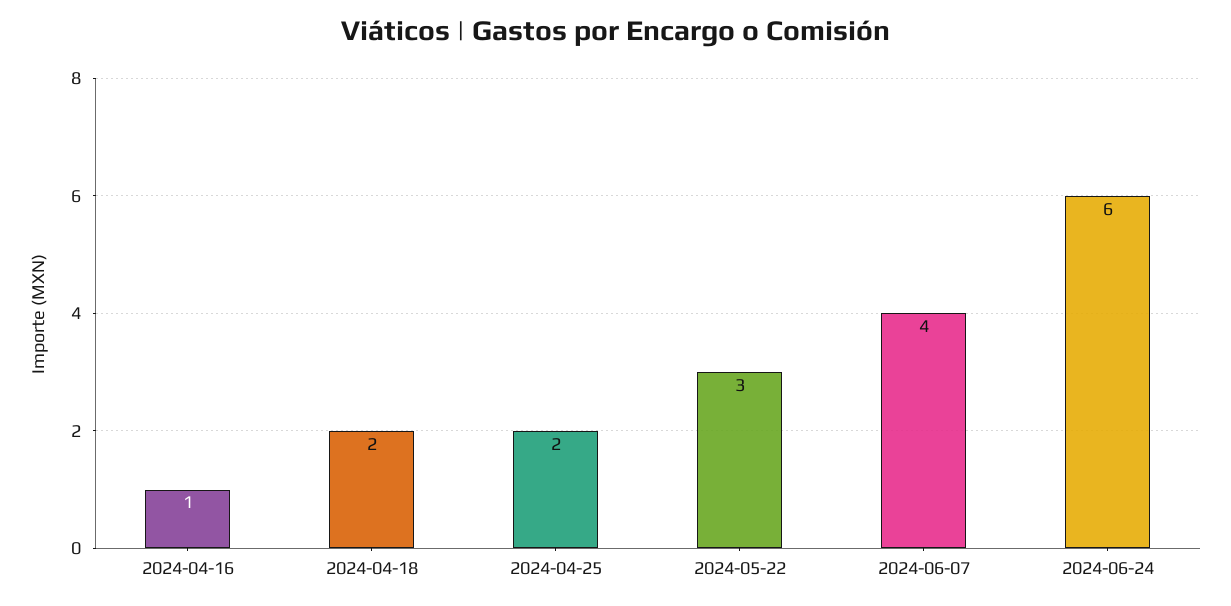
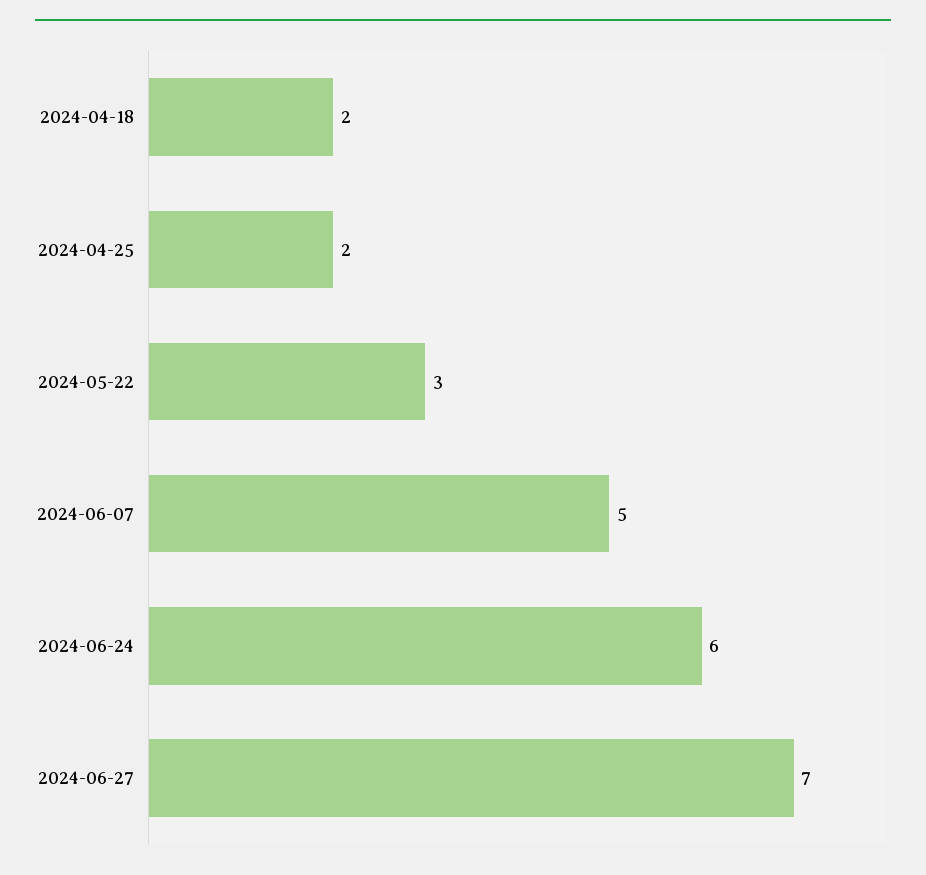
2024-04-16: 1 -> none
2024-06-07: 4 -> 5
2024-06-27: none -> 7

